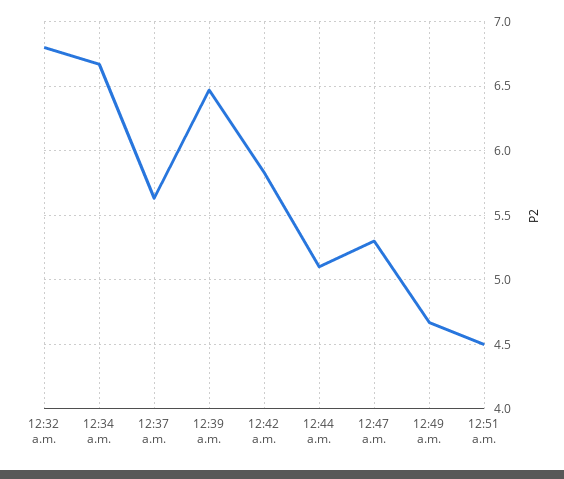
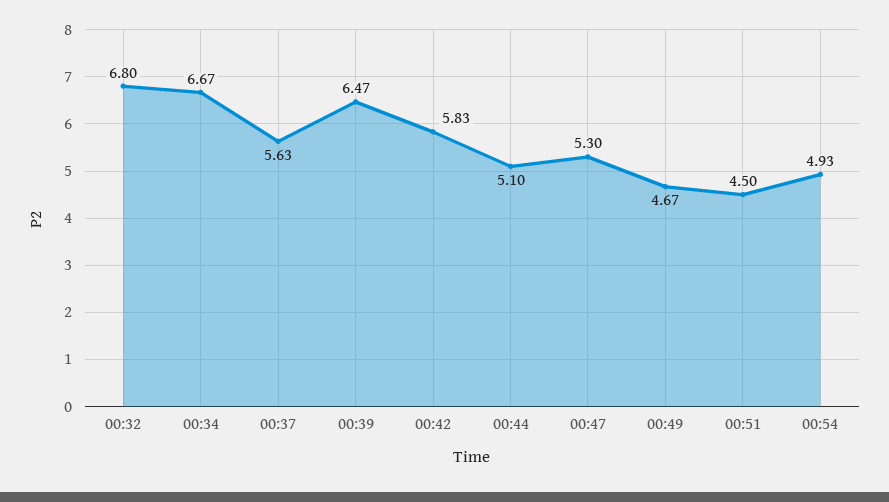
00:54: none -> 4.93

